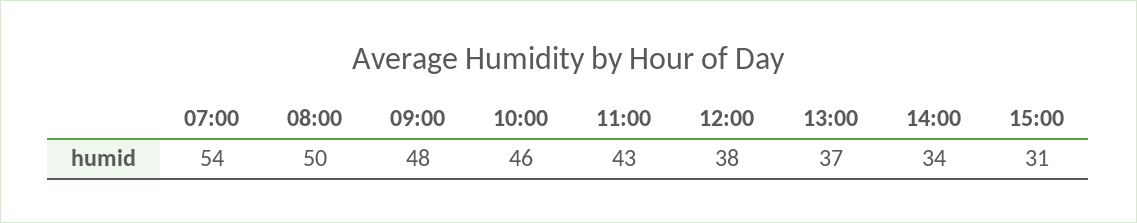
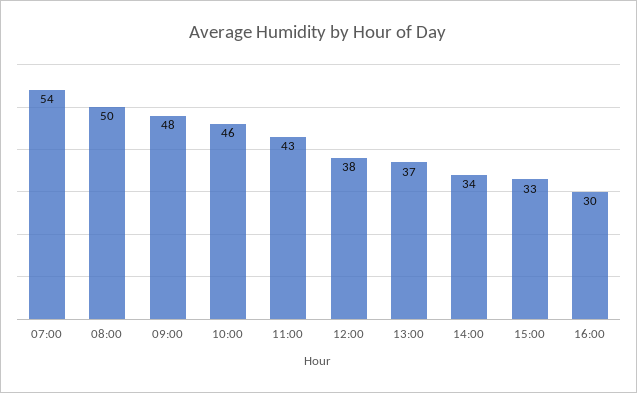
15:00: 31 -> 33
16:00: none -> 30

